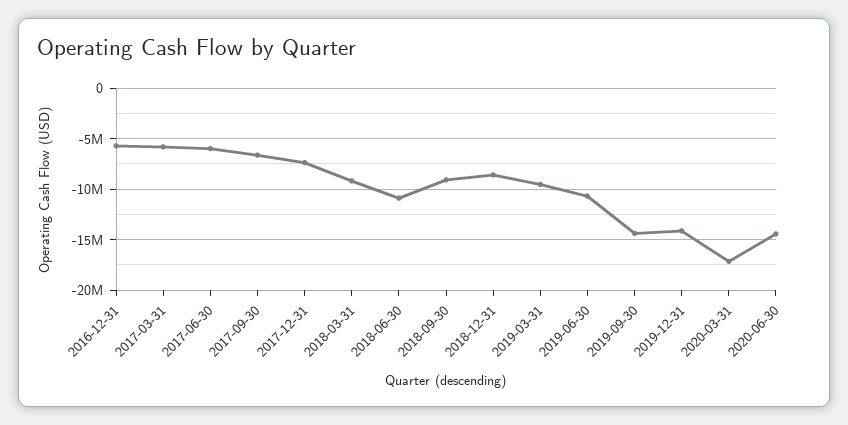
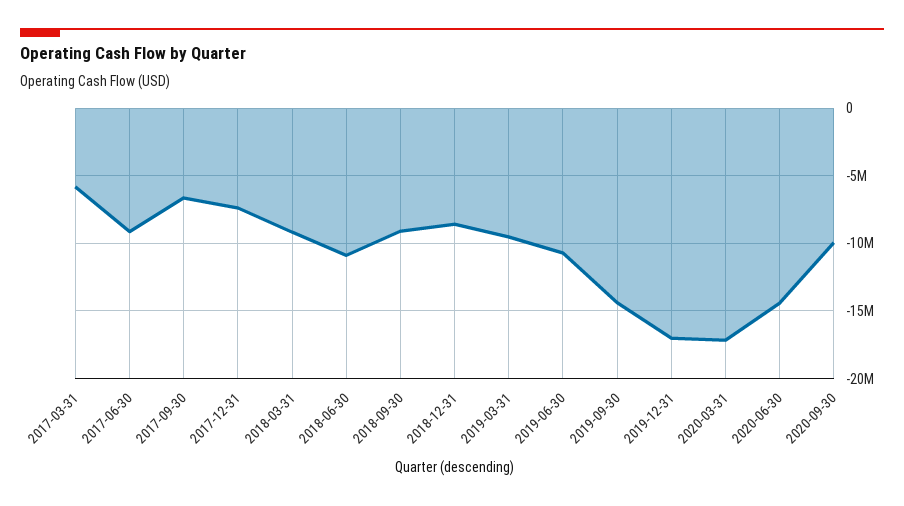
2016-12-31: -6000000 -> none
2017-06-30: -6000000 -> -9000000
2019-12-31: -14000000 -> -17000000
2020-09-30: none -> -10000000

